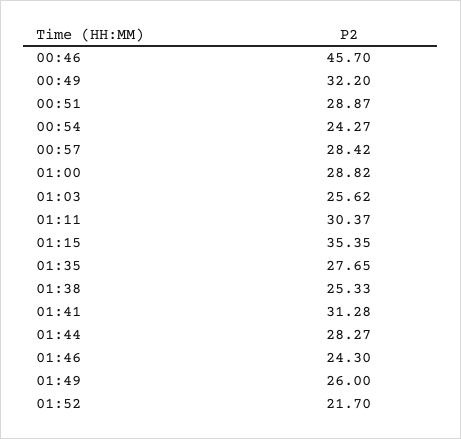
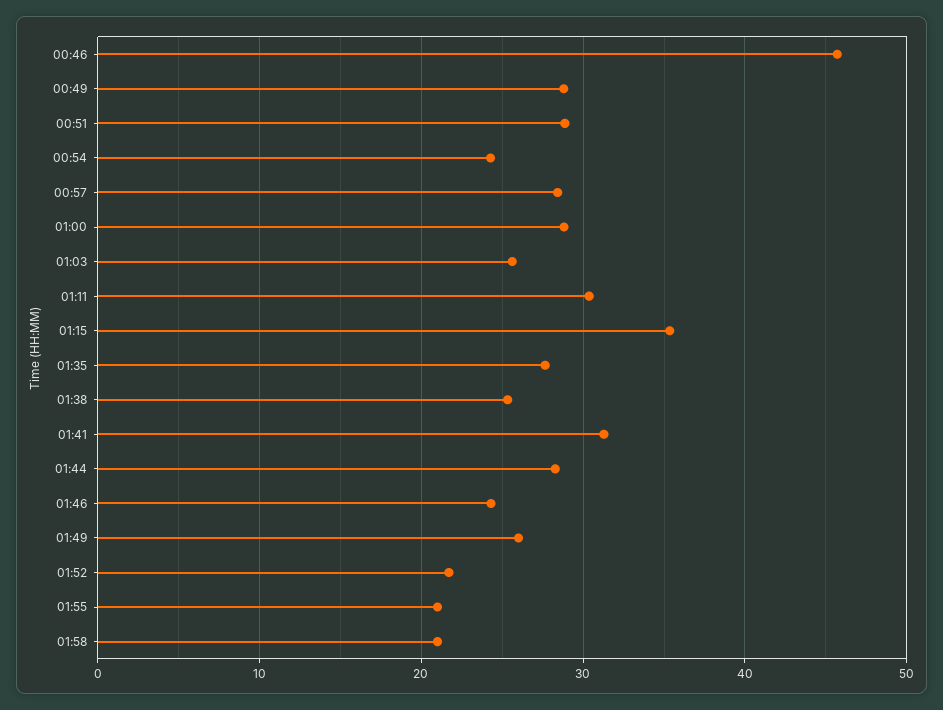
00:49: 32.2 -> 29
01:55: none -> 21
01:58: none -> 21

